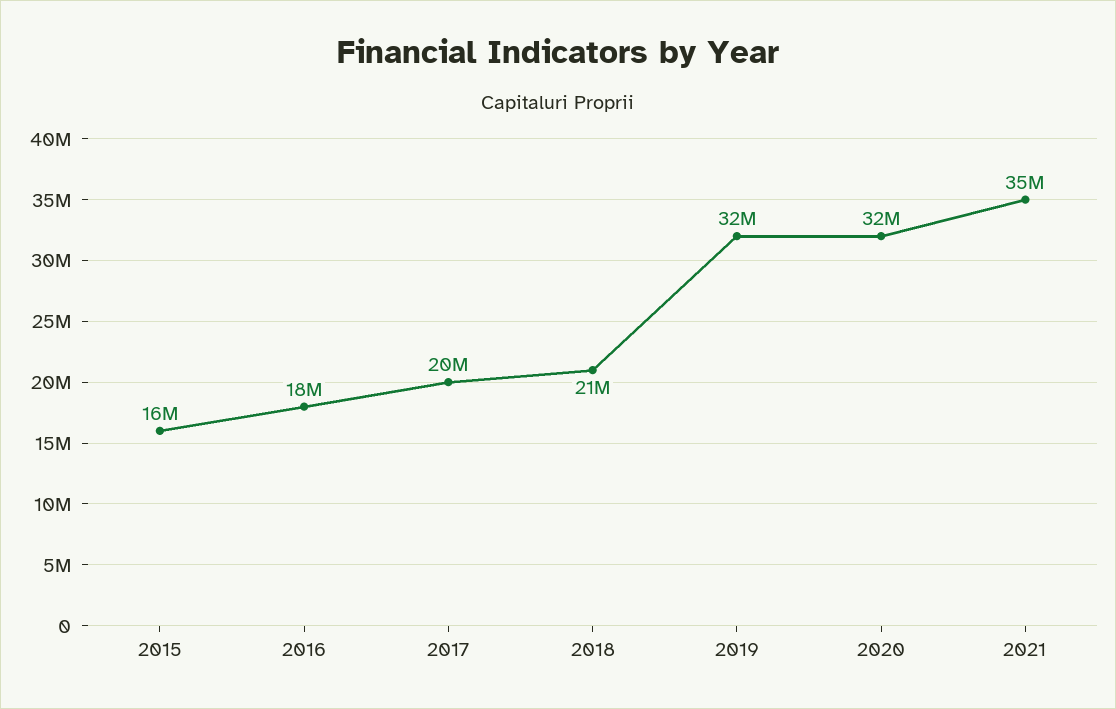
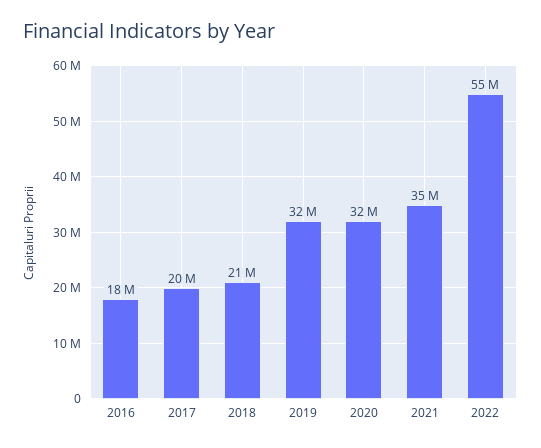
2015: 16000000 -> none
2022: none -> 55000000

